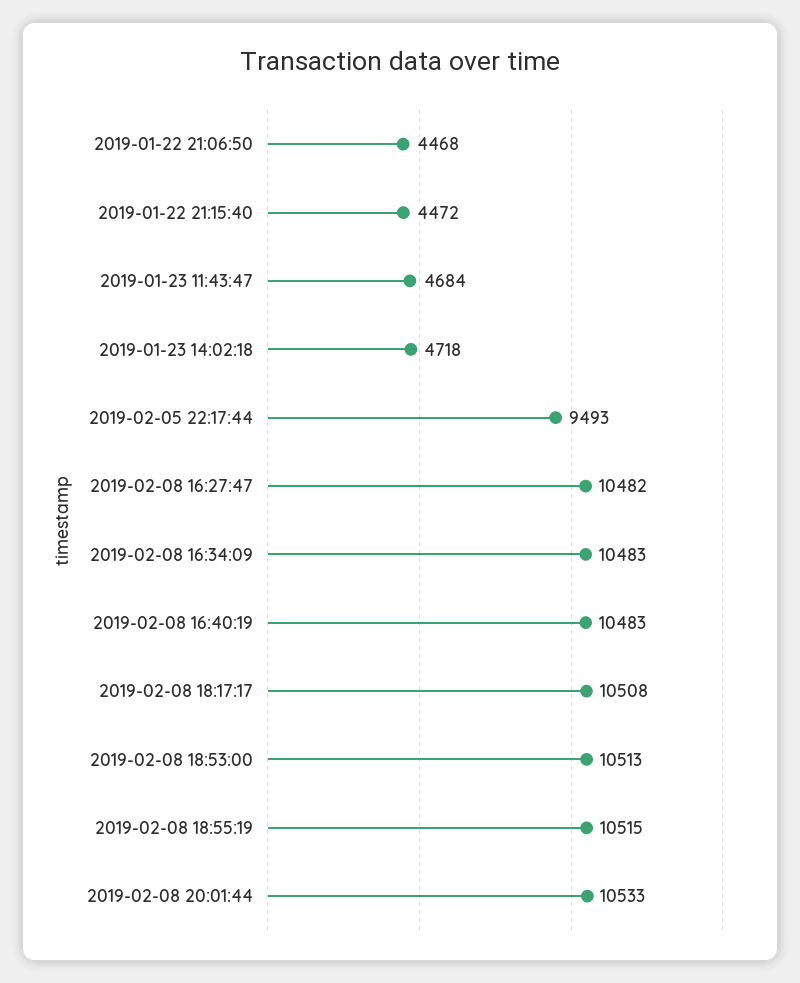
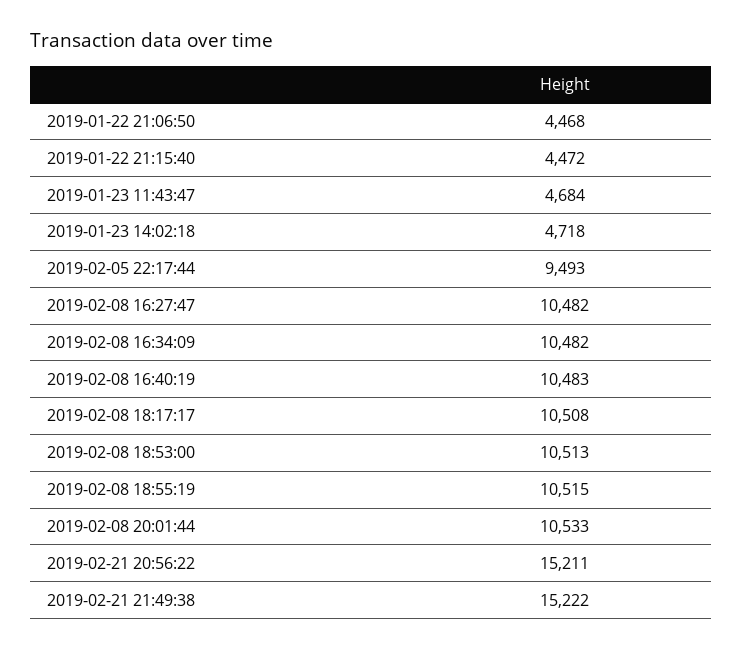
2019-02-08 16:34:09: 10483 -> 10482
2019-02-21 20:56:22: none -> 15211
2019-02-21 21:49:38: none -> 15222

